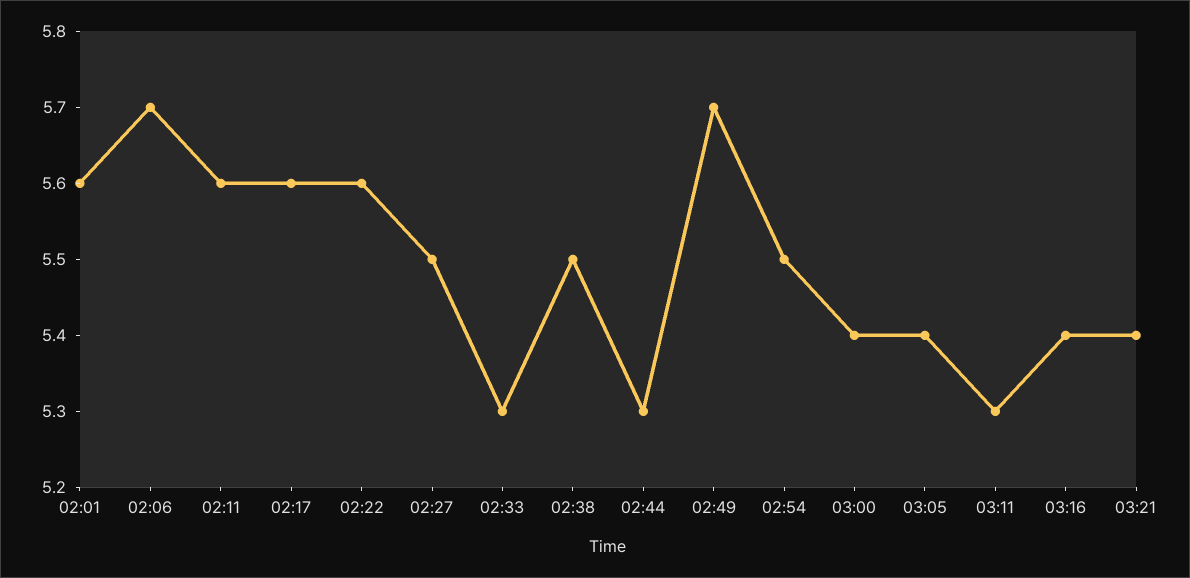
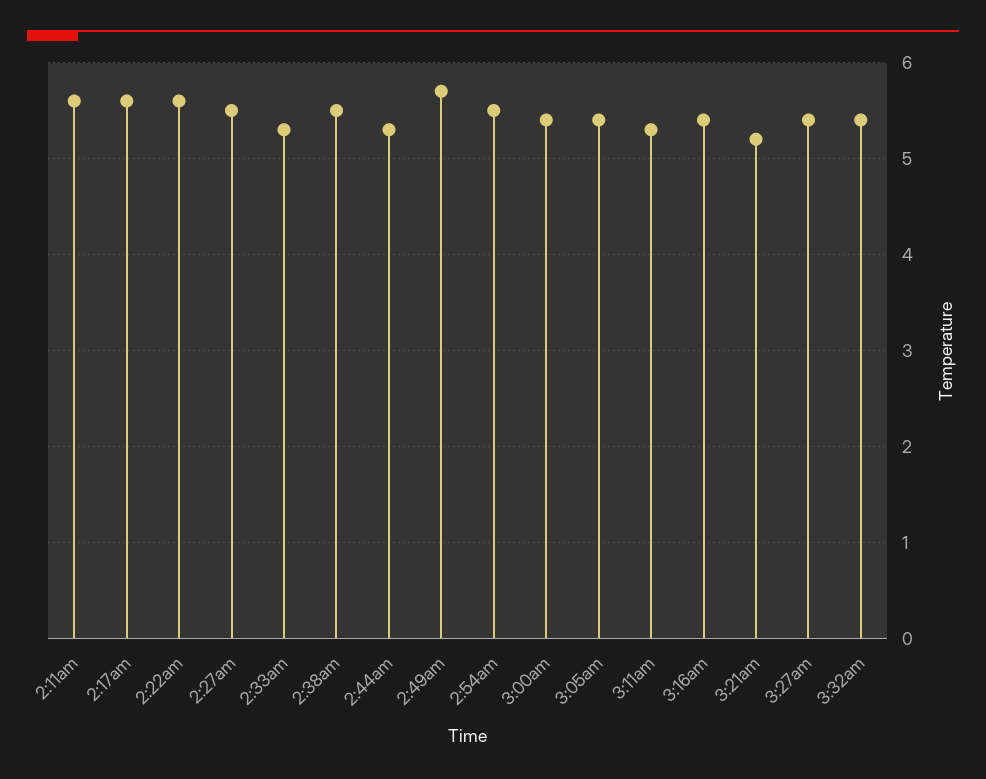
02:01: 5.6 -> none
02:06: 5.7 -> none
03:21: 5.4 -> 5.2
3:27am: none -> 5.4
3:32am: none -> 5.4

